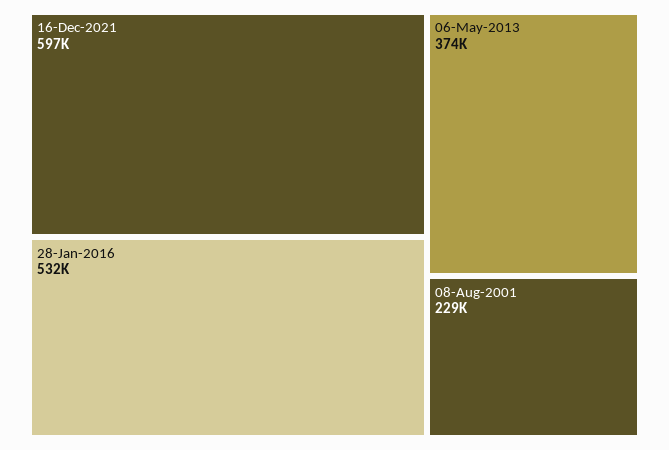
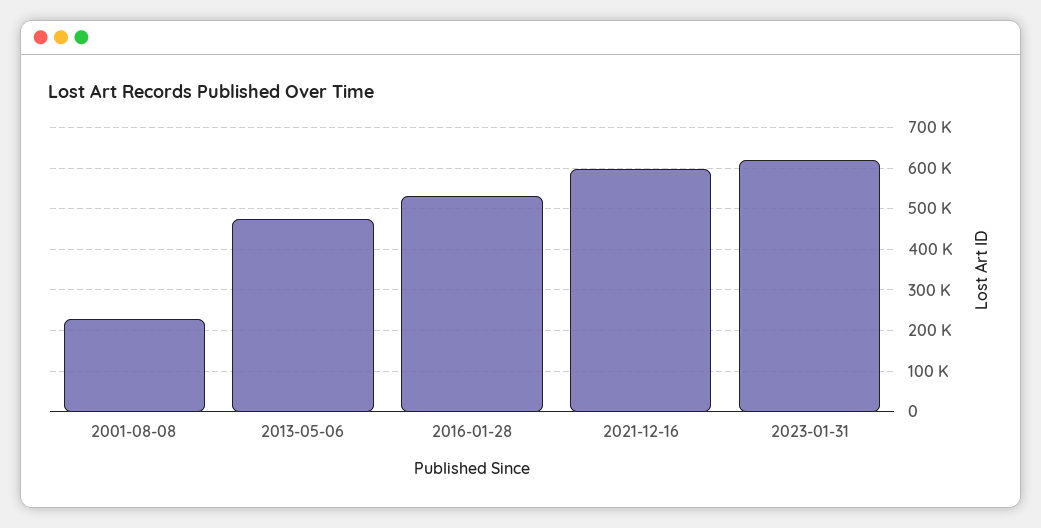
06-May-2013: 374000 -> 480000
2023-01-31: none -> 620000

